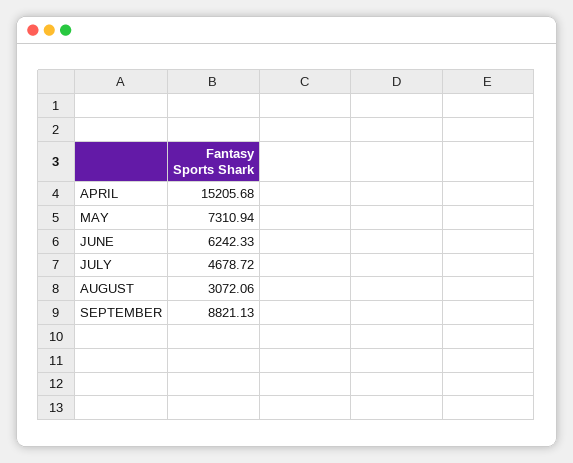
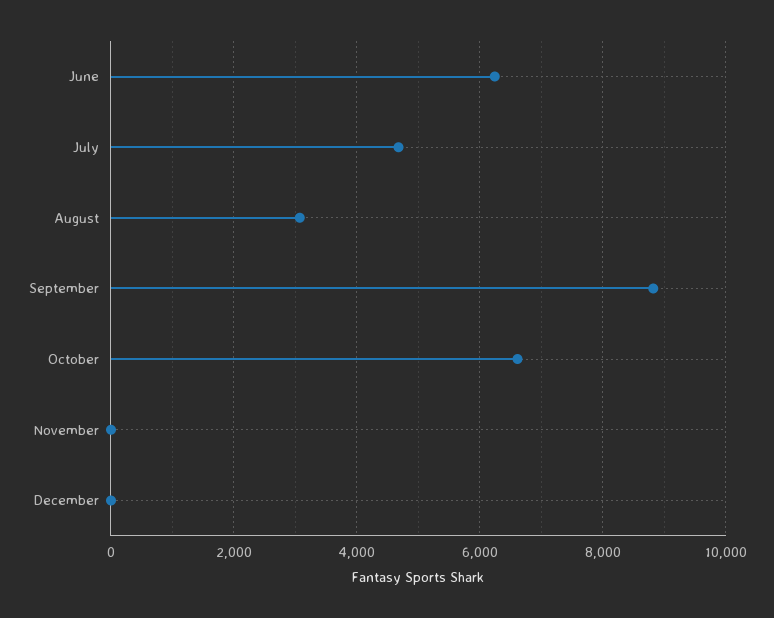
APRIL: 15205.68 -> none
MAY: 7310.94 -> none
October: none -> 6600
November: none -> 0
December: none -> 0

